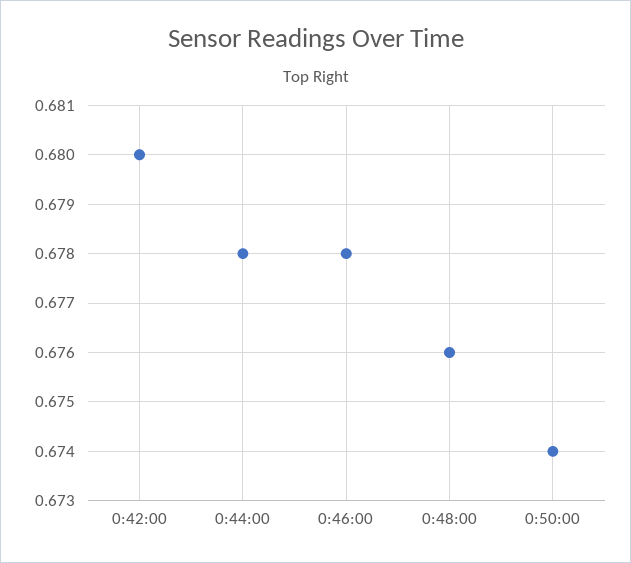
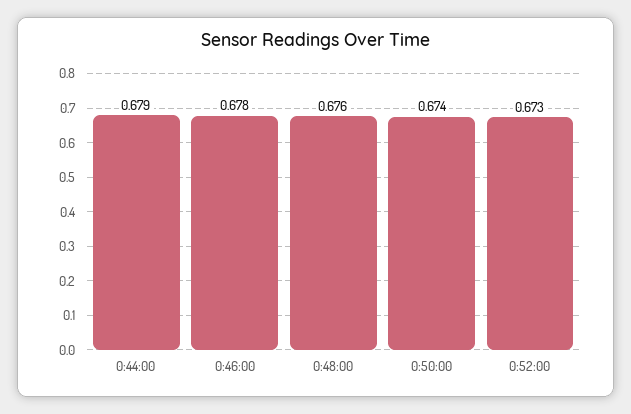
0:42:00: 0.68 -> none
0:44:00: 0.678 -> 0.679
0:52:00: none -> 0.673

